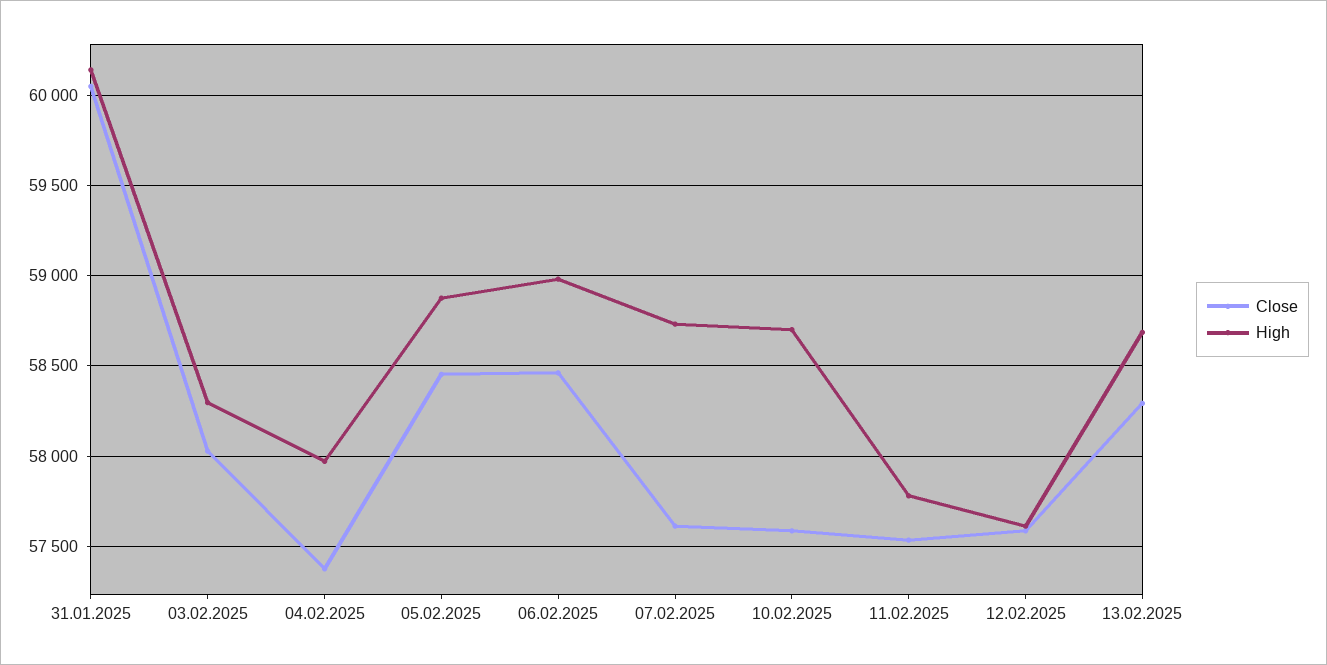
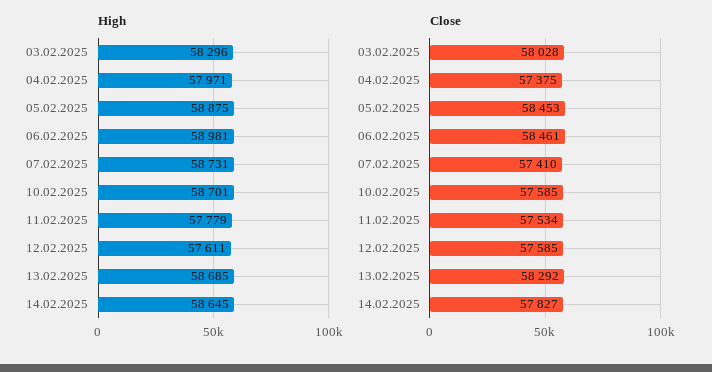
Close, 31.01.2025: 60050 -> none
High, 31.01.2025: 60150 -> none
Close, 07.02.2025: 57600 -> 57410
High, 14.02.2025: none -> 58645
Close, 14.02.2025: none -> 57827

